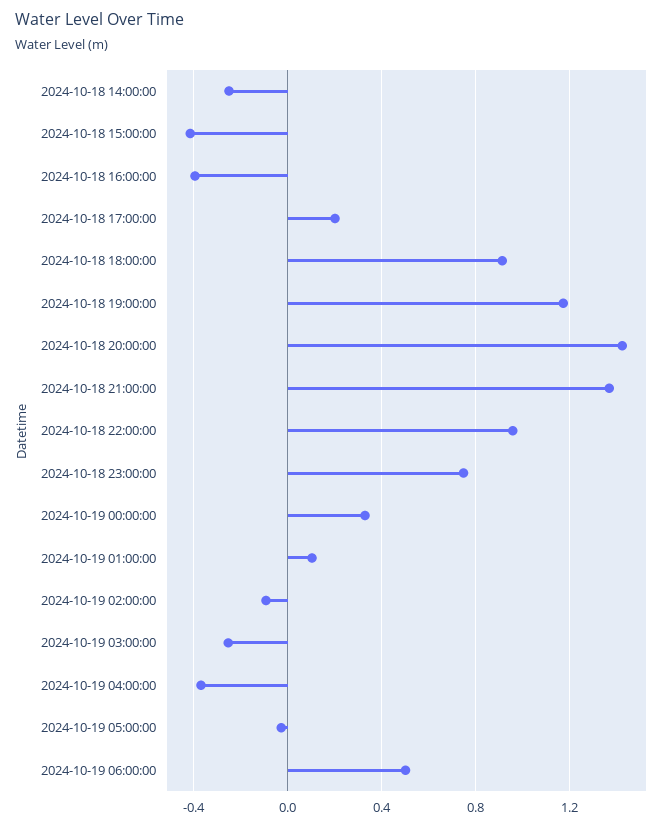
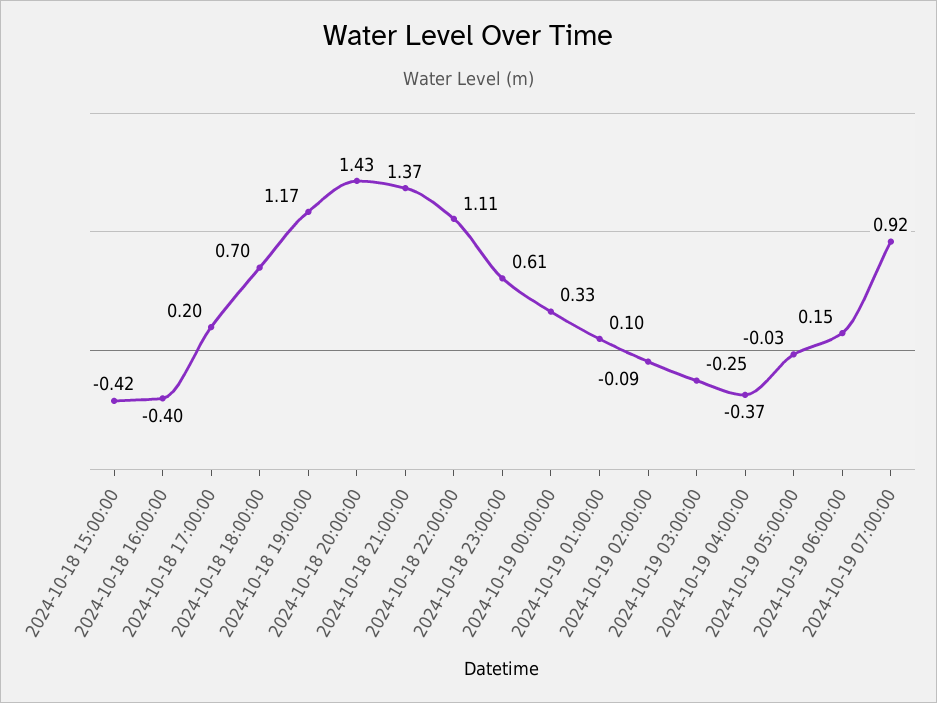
2024-10-18 14:00:00: -0.25 -> none
2024-10-18 18:00:00: 0.9 -> 0.7
2024-10-18 22:00:00: 0.95 -> 1.11
2024-10-18 23:00:00: 0.75 -> 0.61
2024-10-19 06:00:00: 0.5 -> 0.15
2024-10-19 07:00:00: none -> 0.92

